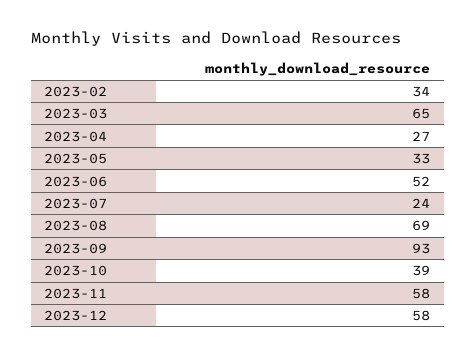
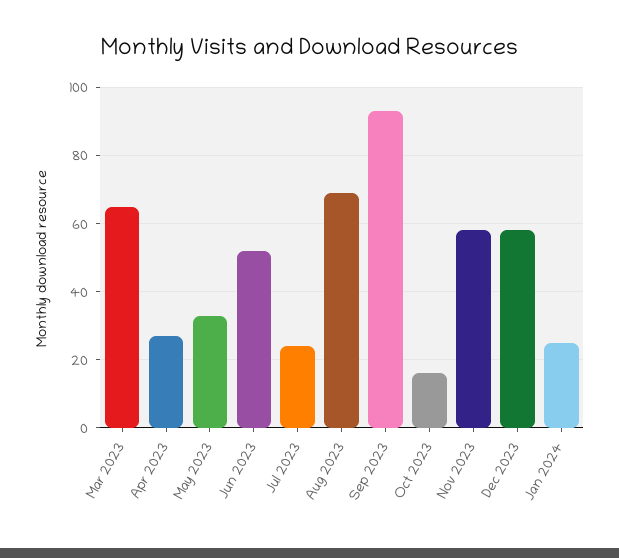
2023-02: 34 -> none
2023-10: 39 -> 15
Jan 2024: none -> 25

